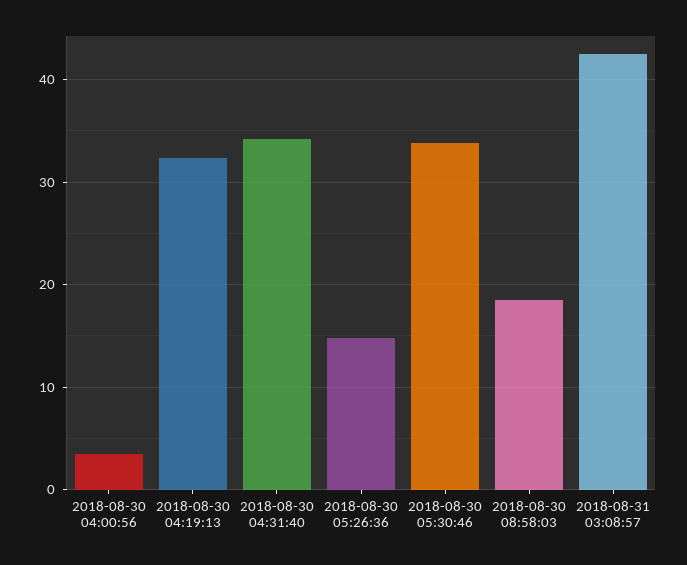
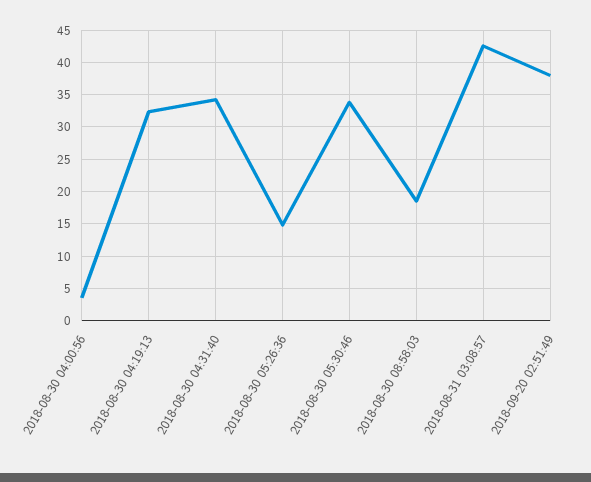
2018-09-20 02:51:49: none -> 38

